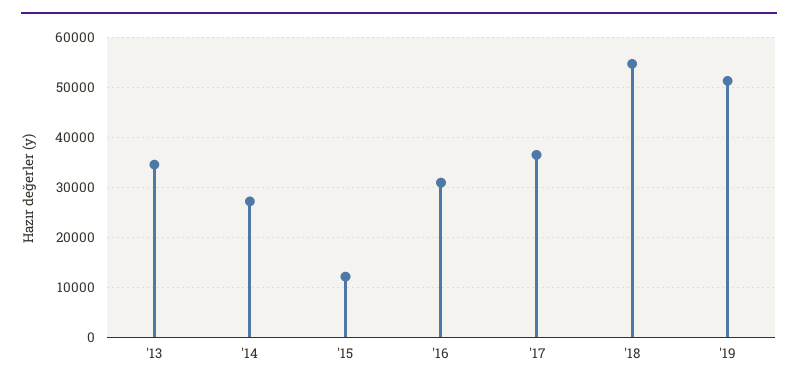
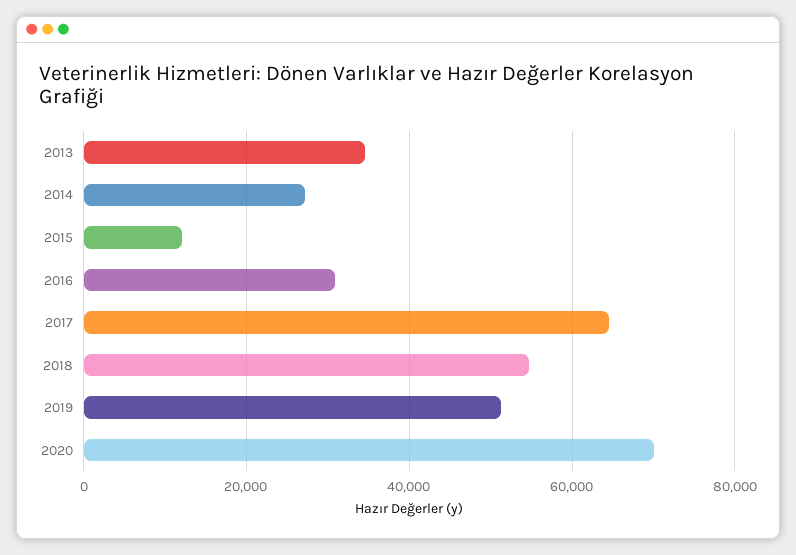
'17: 36000 -> 64000
2020: none -> 70000

